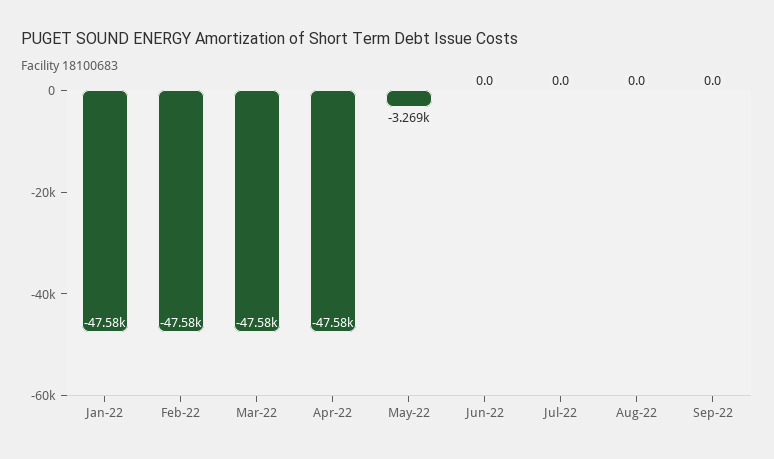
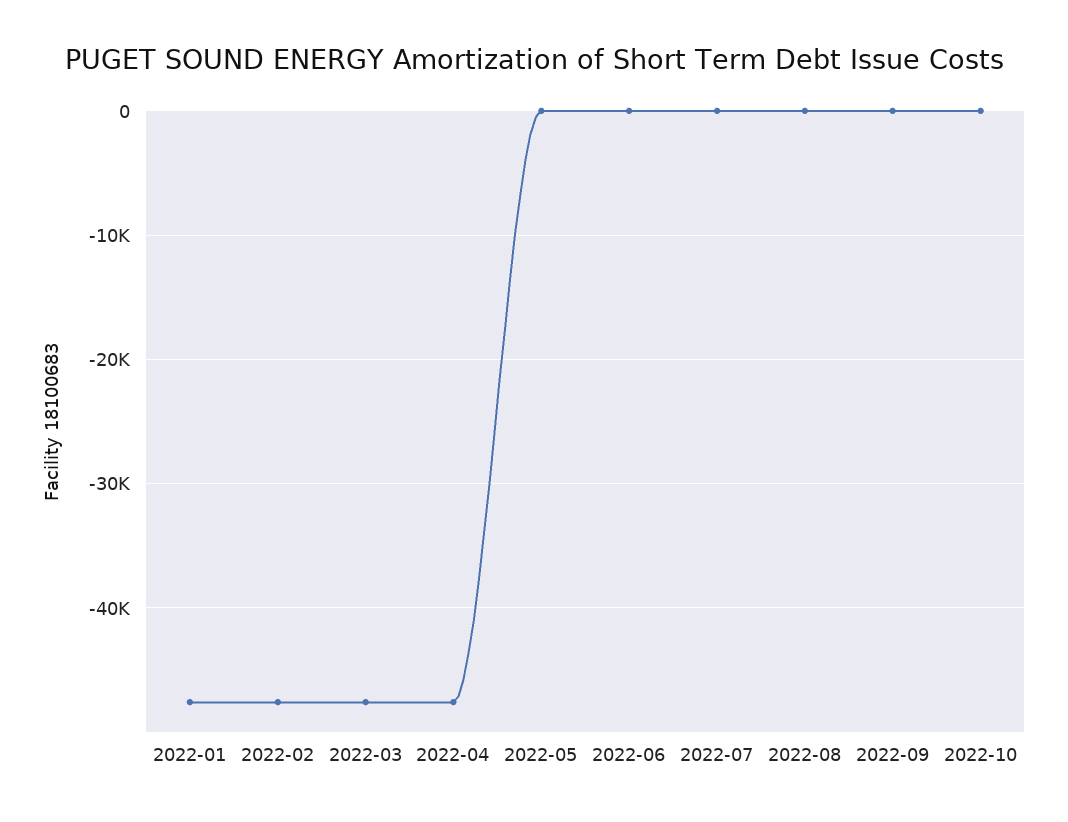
May-22: -3269 -> 0
2022-10: none -> 0

